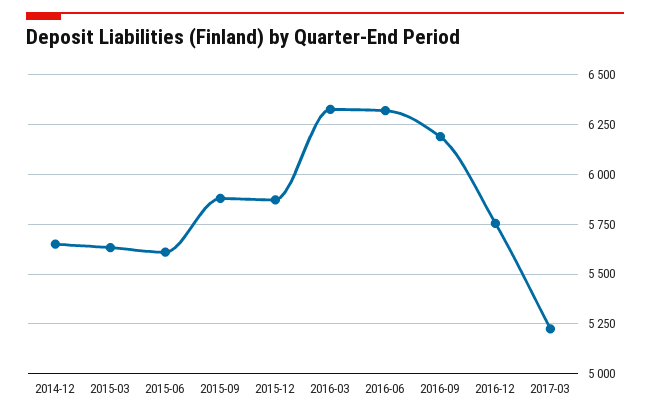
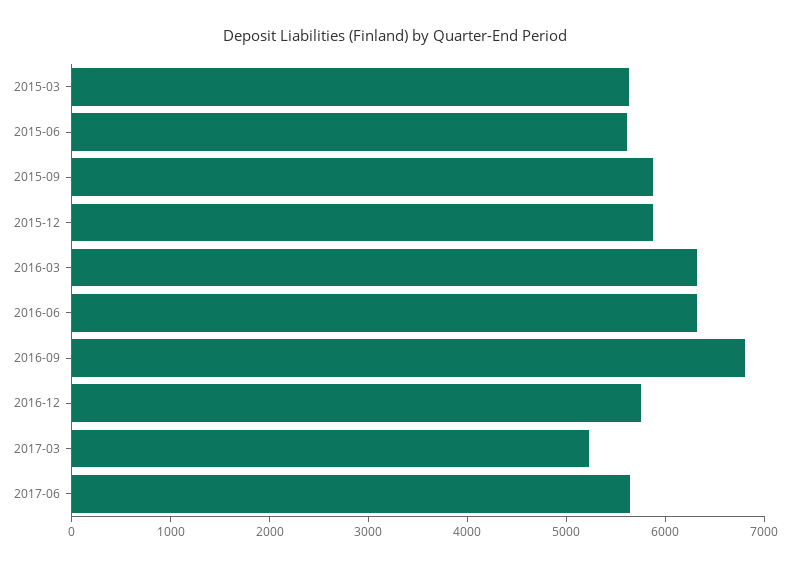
2014-12: 5650 -> none
2016-09: 6200 -> 6800
2017-06: none -> 5600

